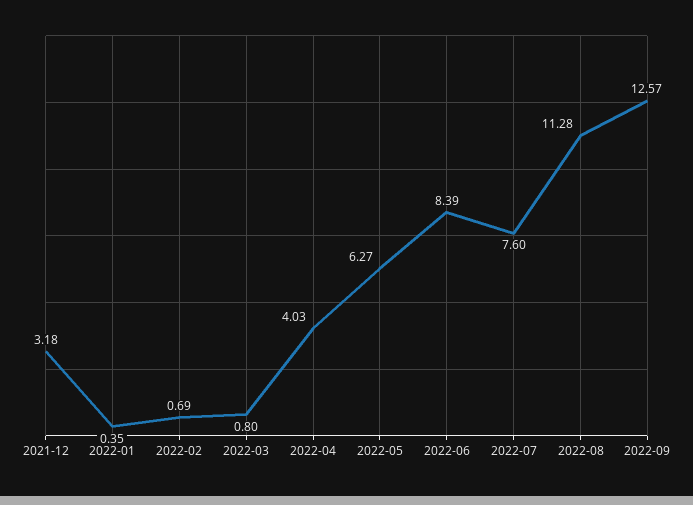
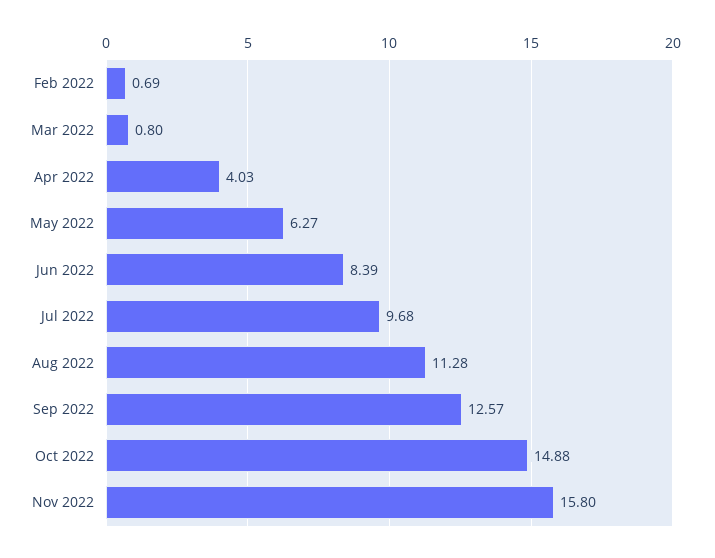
2021-12: 3.18 -> none
2022-01: 0.35 -> none
2022-07: 7.6 -> 9.68
Oct 2022: none -> 14.88
Nov 2022: none -> 15.8

